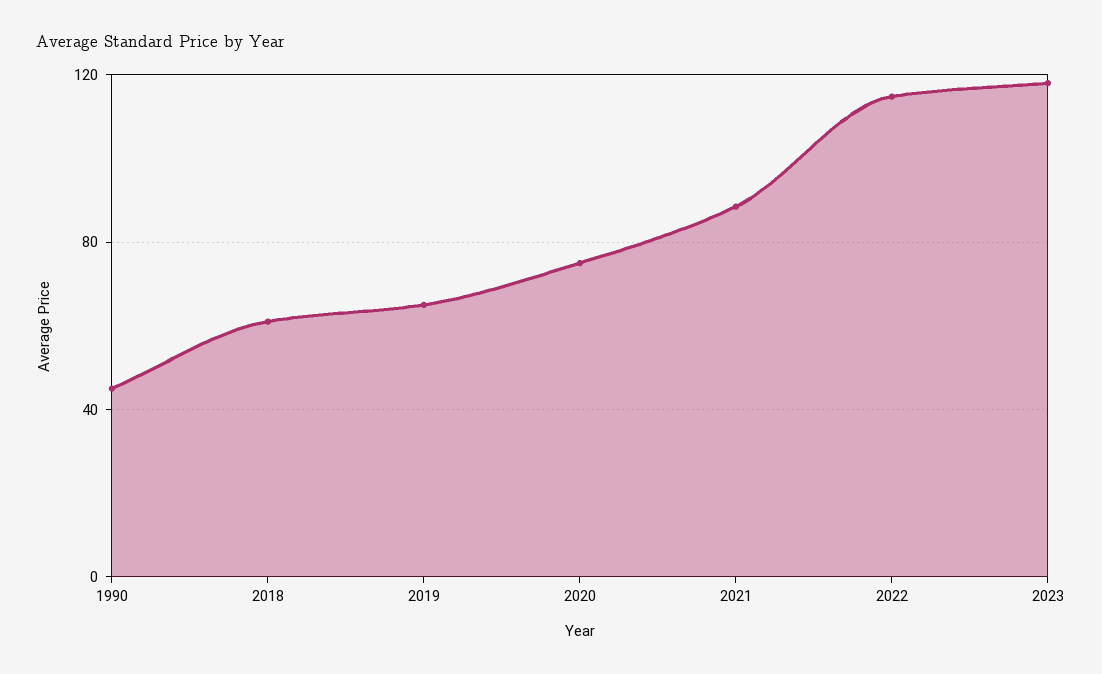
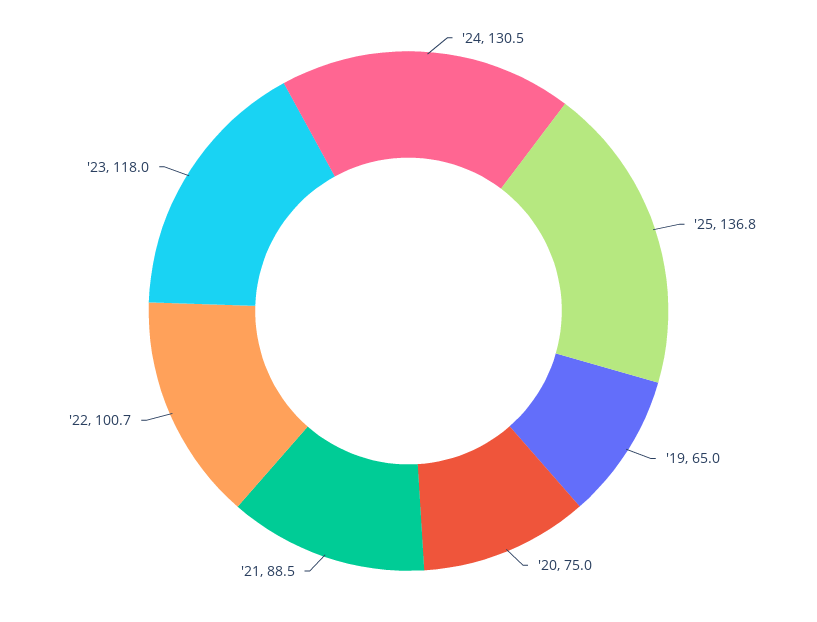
1990: 45 -> none
2018: 60 -> none
2022: 115 -> 100.7
'24: none -> 130.5
'25: none -> 136.8

